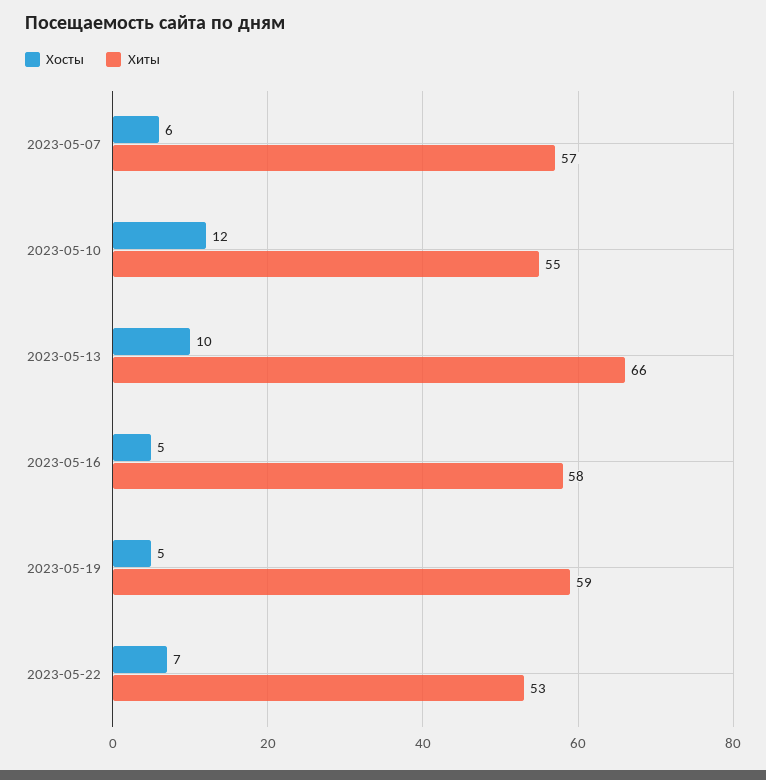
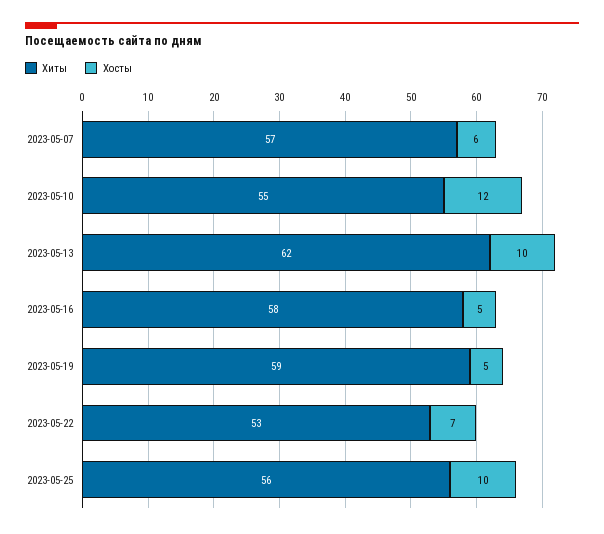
Хиты, 2023-05-13: 66 -> 62
Хиты, 2023-05-25: none -> 56
Хосты, 2023-05-25: none -> 10

